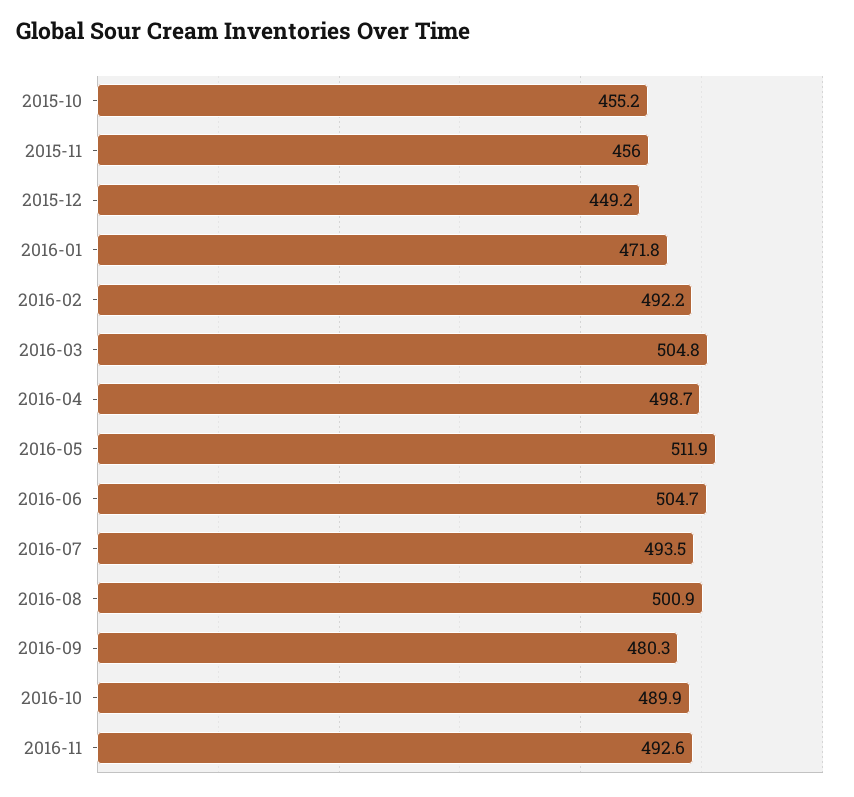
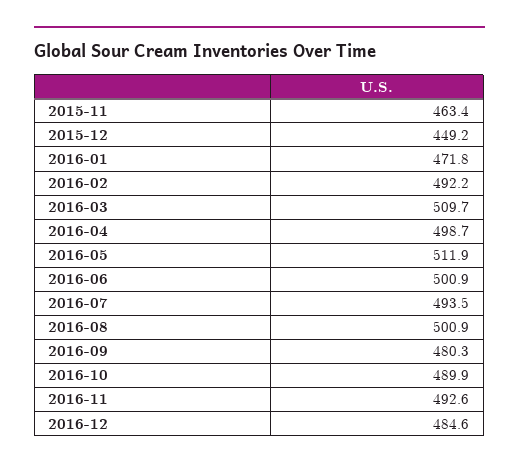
2015-10: 455.2 -> none
2015-11: 456 -> 463.4
2016-03: 504.8 -> 509.7
2016-06: 504.7 -> 500.9
2016-12: none -> 484.6

